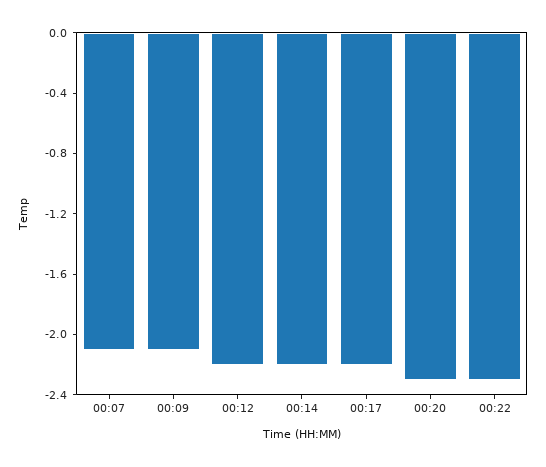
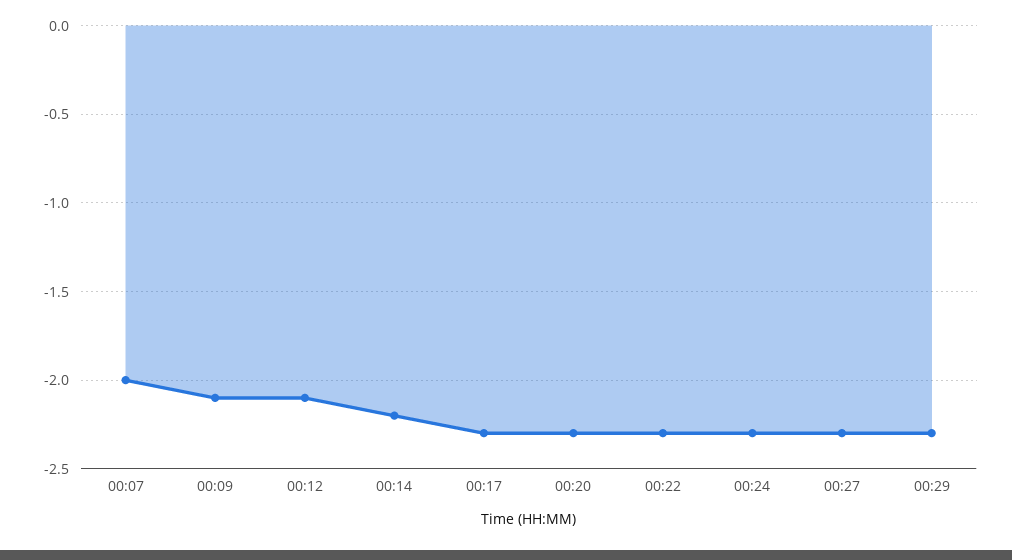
00:07: -2.1 -> -2
00:12: -2.2 -> -2.1
00:17: -2.2 -> -2.3
00:24: none -> -2.3
00:27: none -> -2.3
00:29: none -> -2.3

